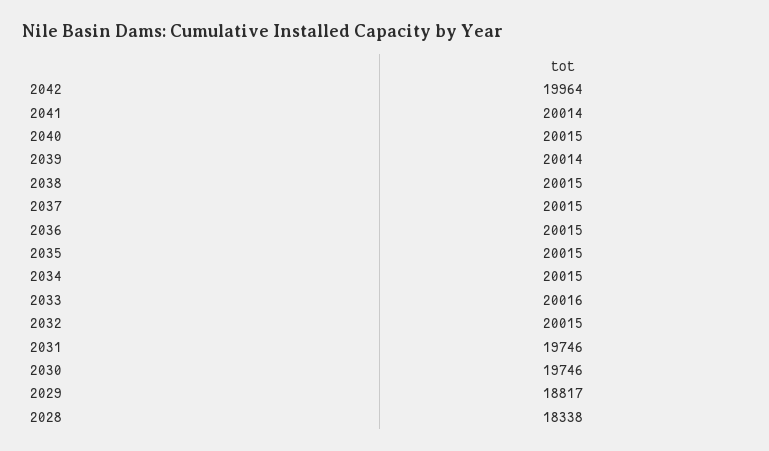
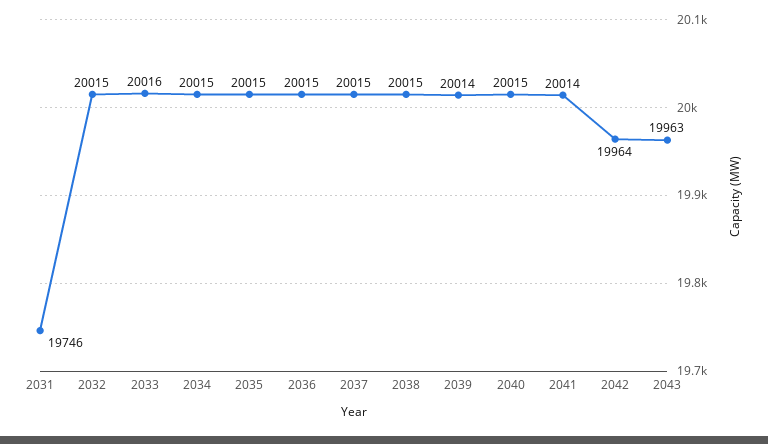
2030: 19746 -> none
2029: 18817 -> none
2028: 18338 -> none
2043: none -> 19963

